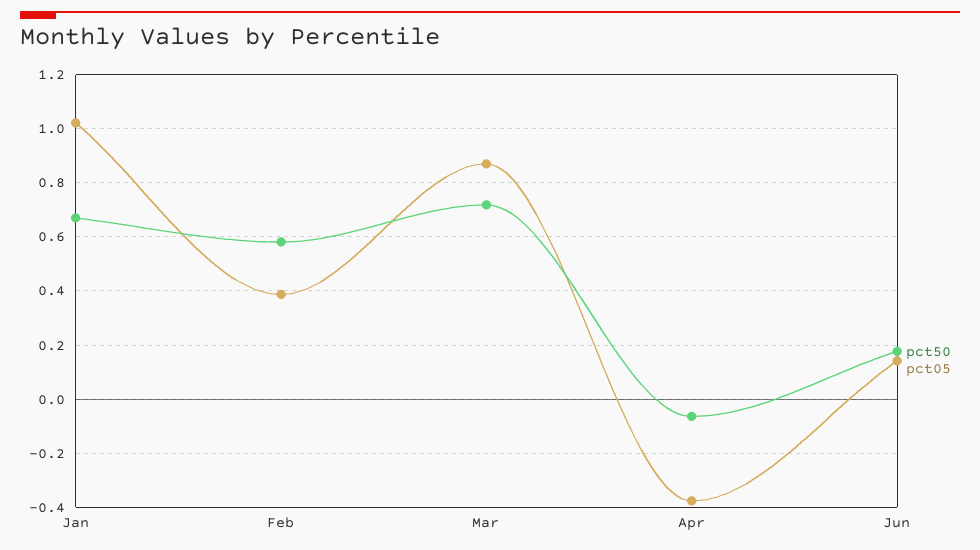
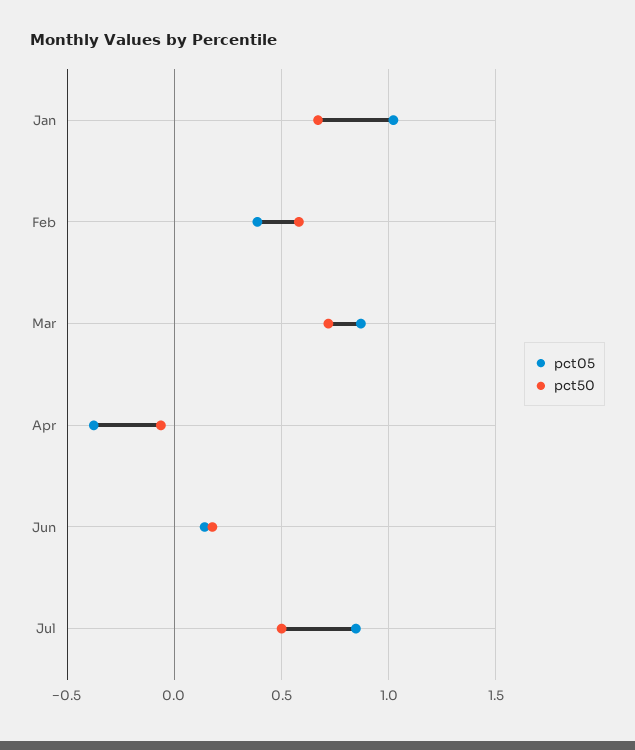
pct05, Jul: none -> 0.85
pct50, Jul: none -> 0.5

